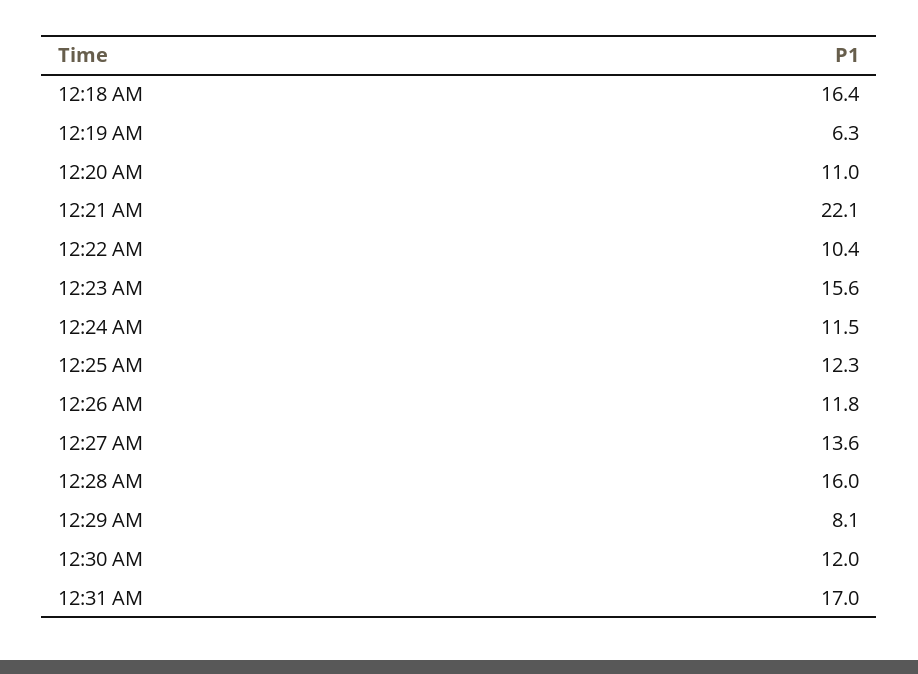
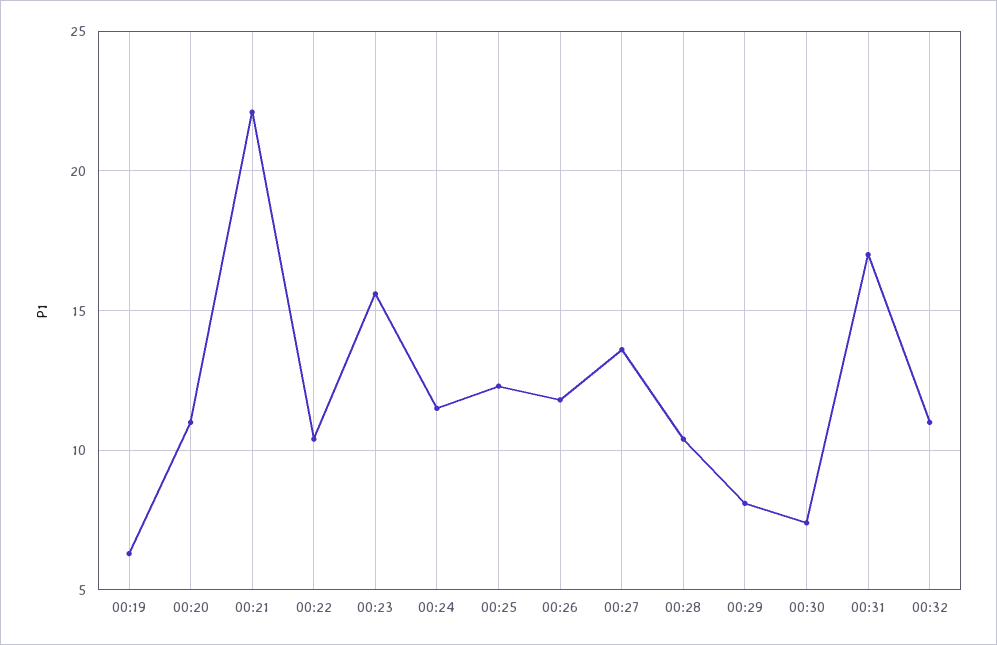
12:18 AM: 16.4 -> none
12:28 AM: 16 -> 10.5
12:30 AM: 12 -> 7.5
00:32: none -> 11

